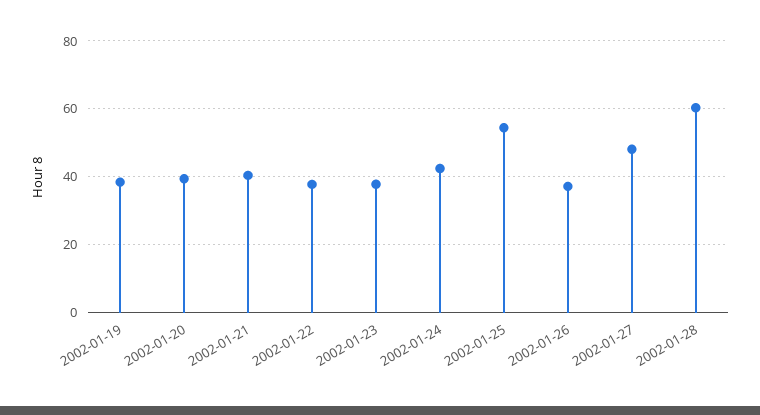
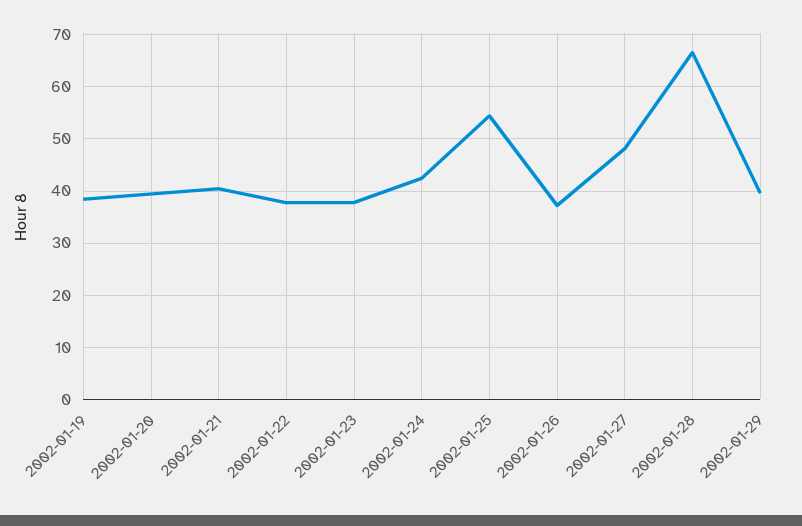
2002-01-28: 60 -> 66
2002-01-29: none -> 40

